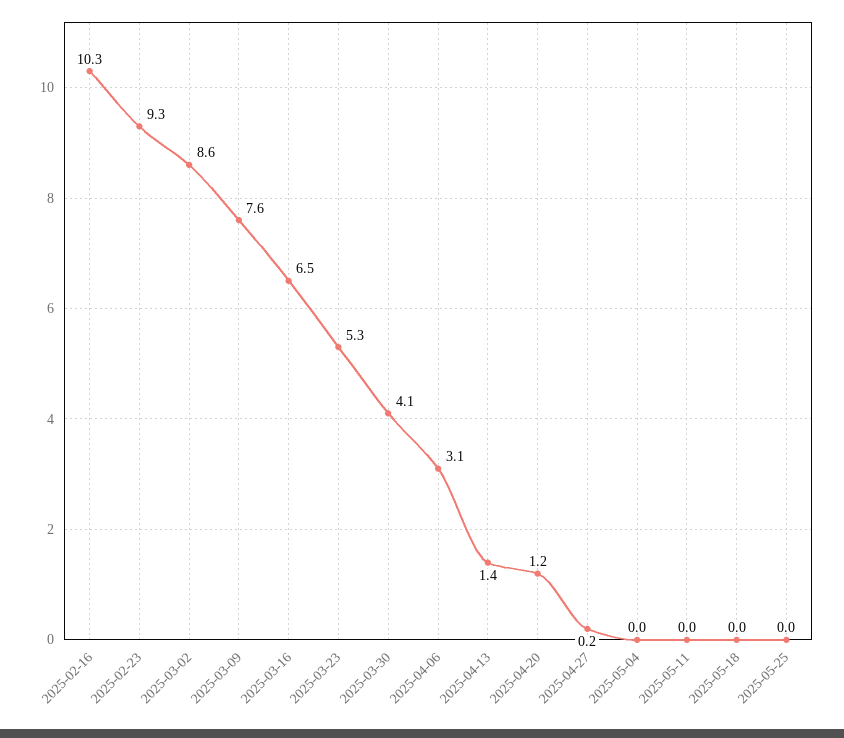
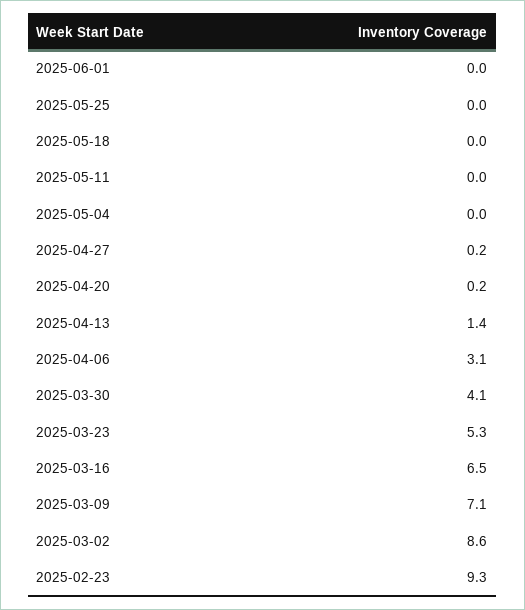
2025-02-16: 10.3 -> none
2025-03-09: 7.6 -> 7.1
2025-04-20: 1.2 -> 0.2
2025-06-01: none -> 0

